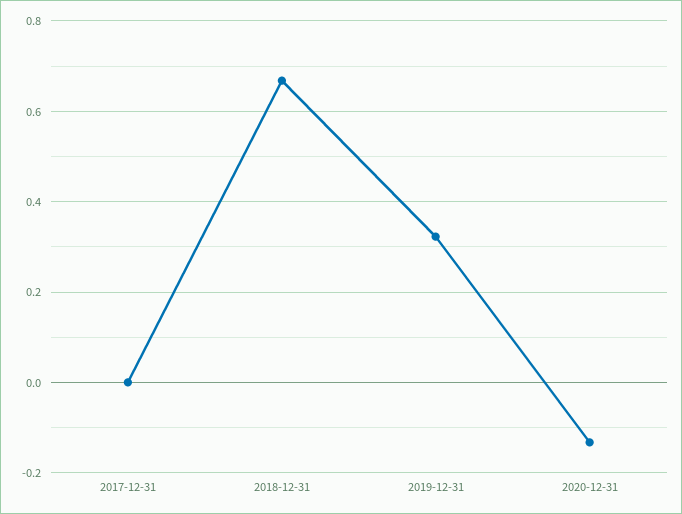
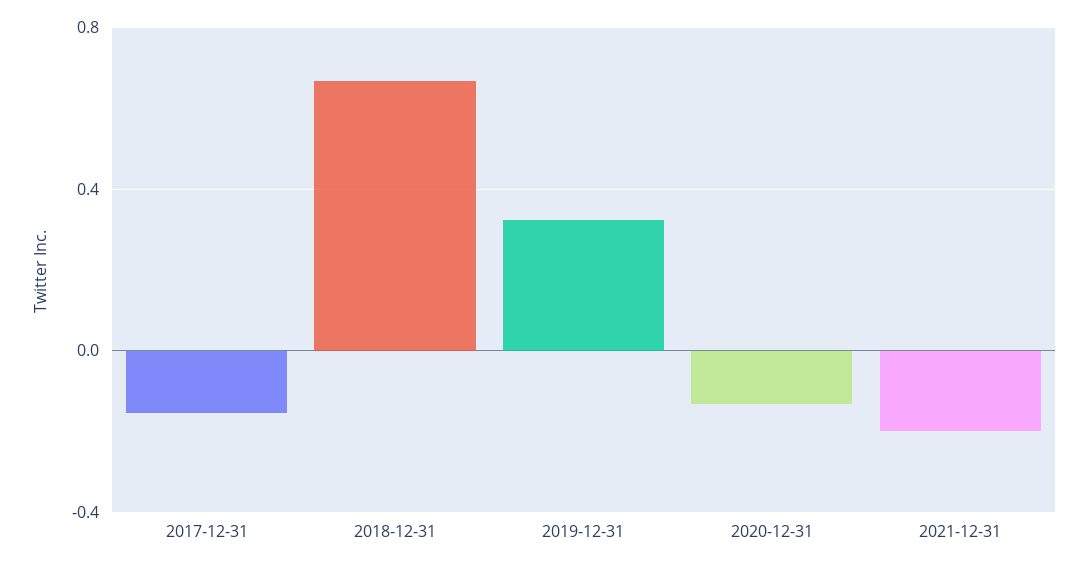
2017-12-31: 0 -> -0.15
2021-12-31: none -> -0.2

